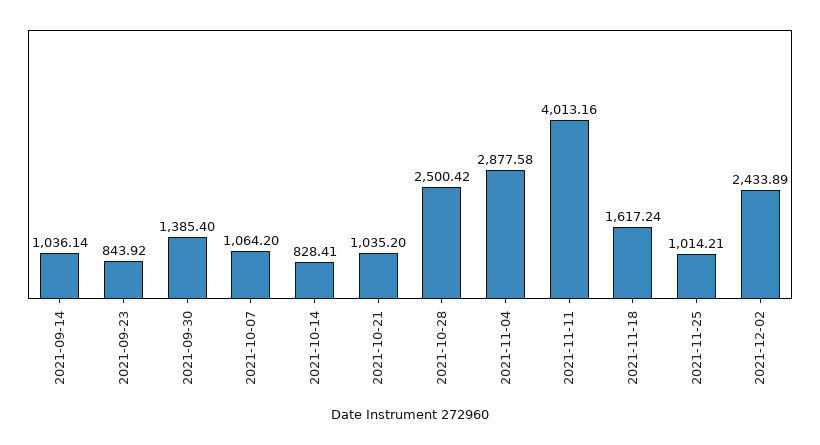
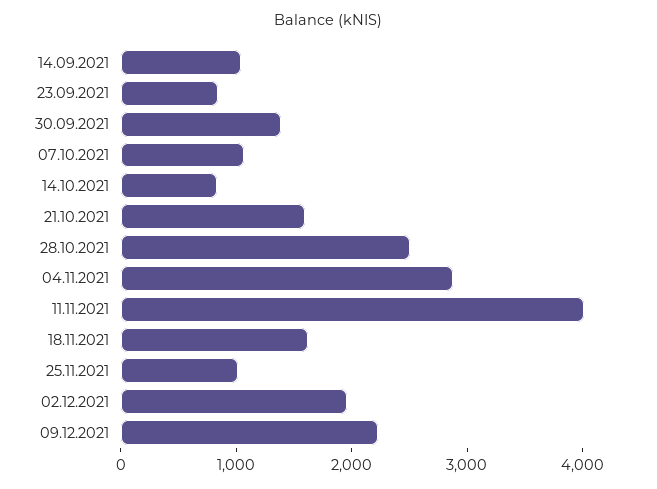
2021-10-21: 1035.2 -> 1600
2021-12-02: 2433.89 -> 2000
09.12.2021: none -> 2200

